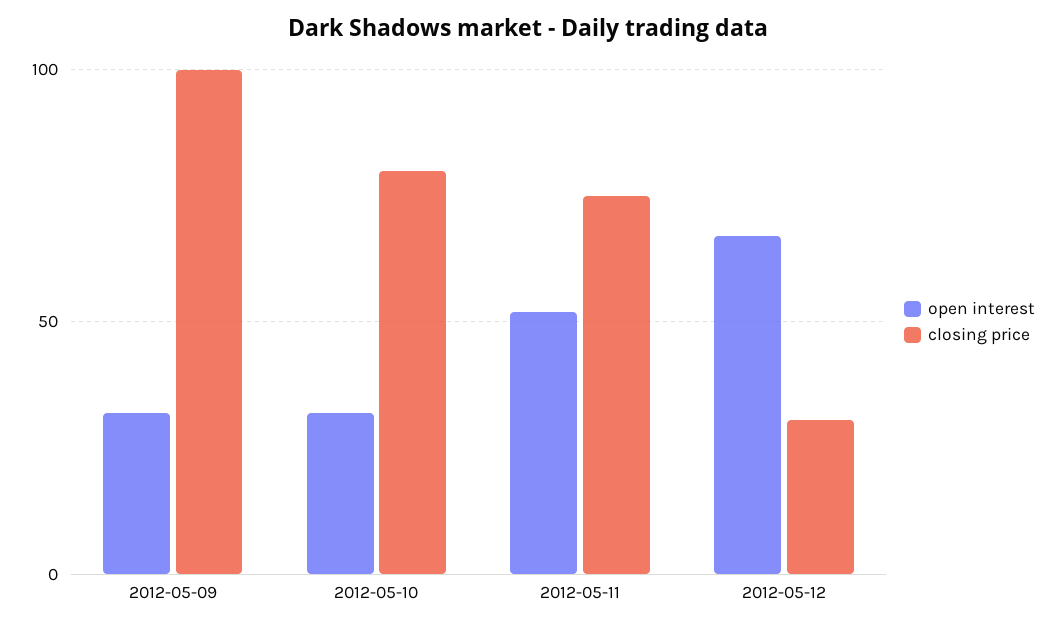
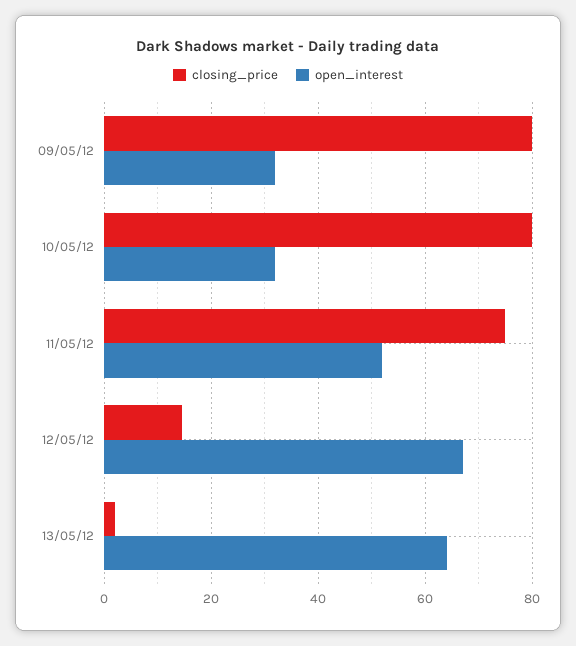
closing price, 2012-05-09: 100 -> 80
closing price, 2012-05-12: 30 -> 14
closing price, 13/05/12: none -> 2
open interest, 13/05/12: none -> 64

